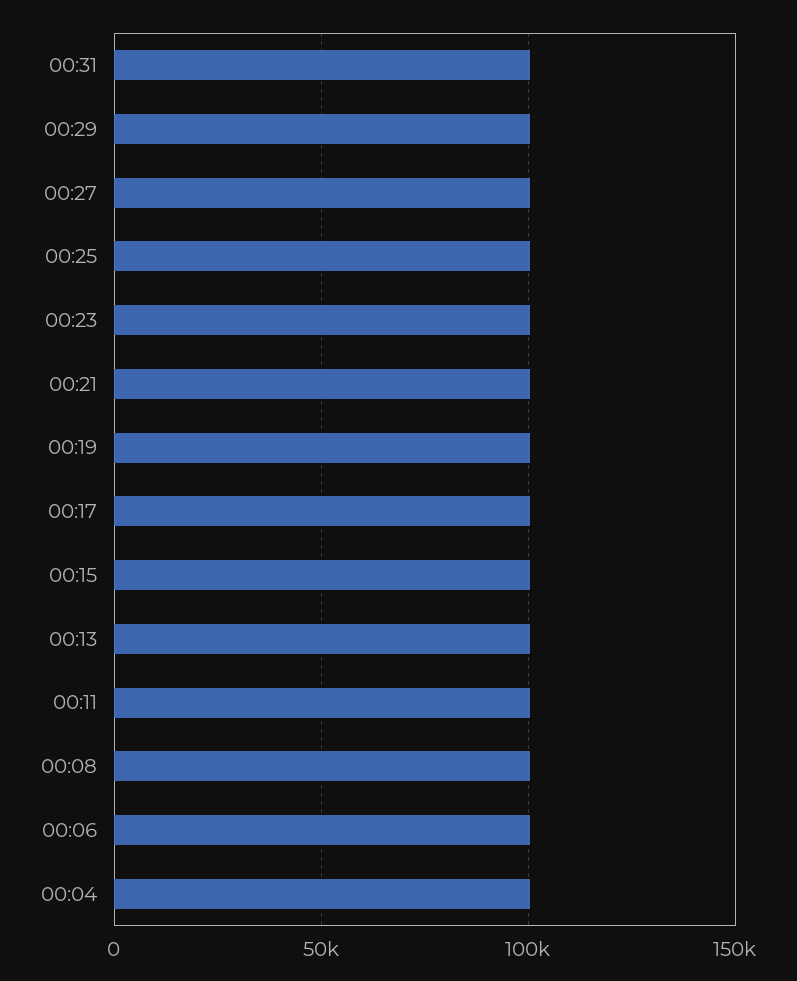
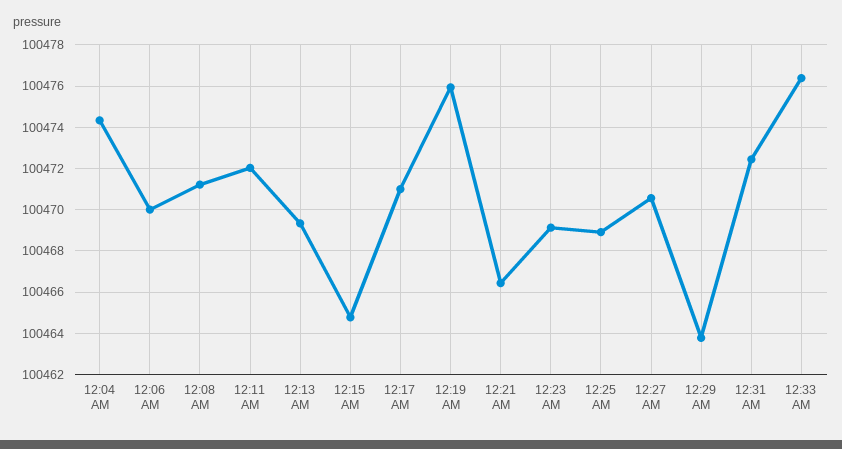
12:33 AM: none -> 100476.5

